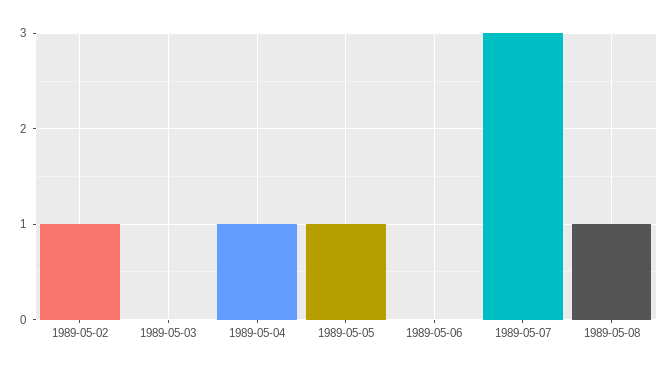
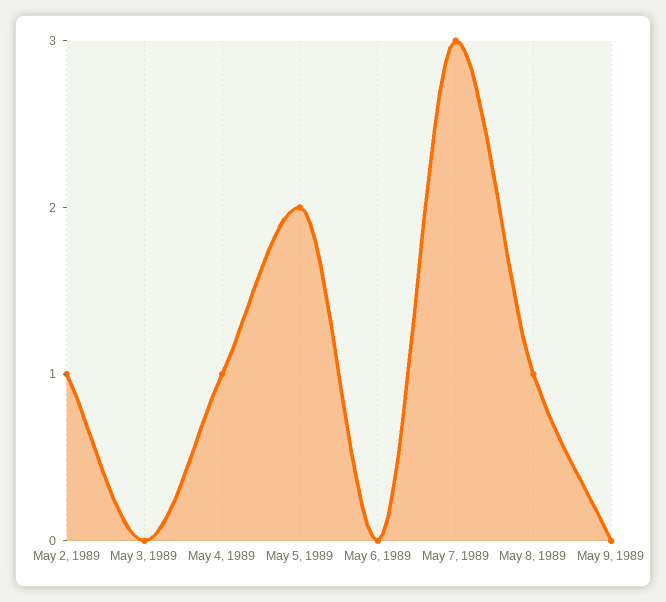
1989-05-05: 1 -> 2
May 9, 1989: none -> 0

